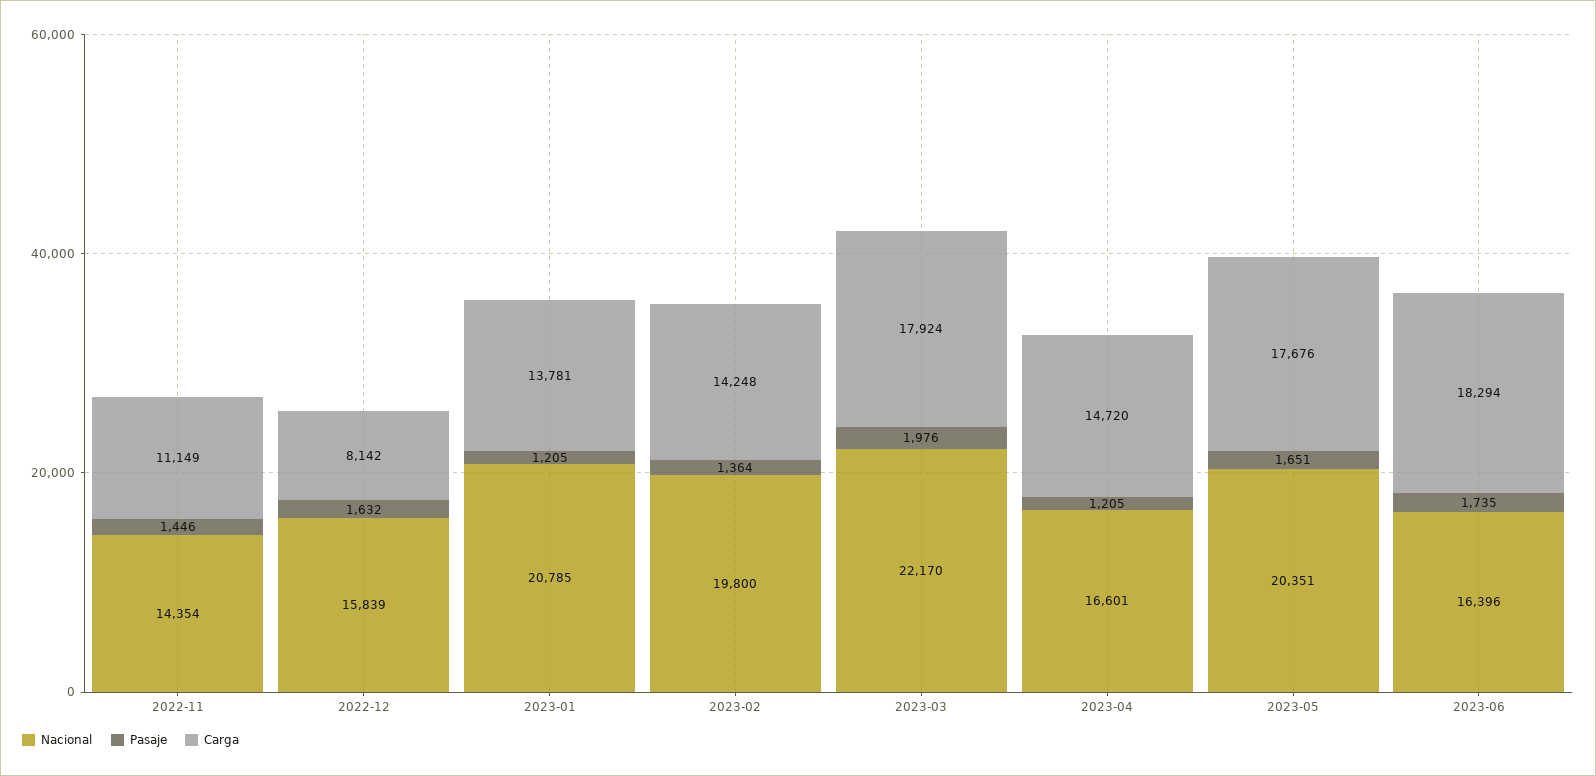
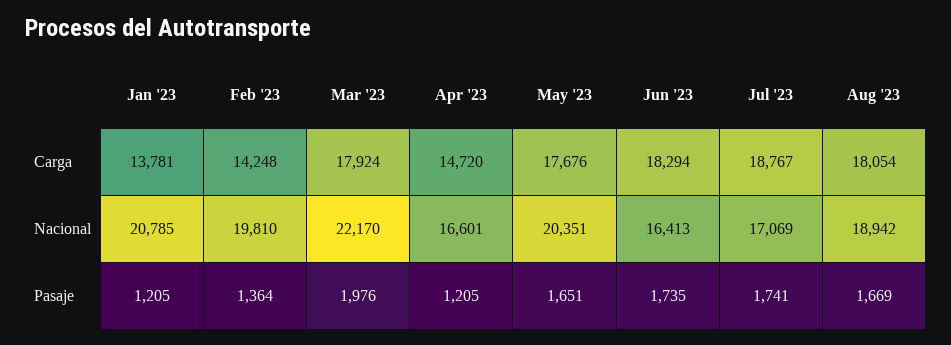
Nacional, 2022-11: 14354 -> none
Pasaje, 2022-11: 1446 -> none
Carga, 2022-11: 11149 -> none
Nacional, 2022-12: 15839 -> none
Pasaje, 2022-12: 1632 -> none
Carga, 2022-12: 8142 -> none
Nacional, 2023-02: 19800 -> 19810
Nacional, 2023-06: 16396 -> 16413
Carga, Jul '23: none -> 18767
Carga, Aug '23: none -> 18054
Nacional, Jul '23: none -> 17069
Nacional, Aug '23: none -> 18942
Pasaje, Jul '23: none -> 1741
Pasaje, Aug '23: none -> 1669

